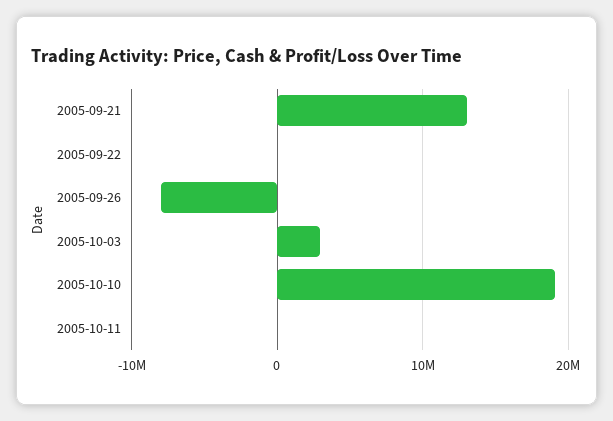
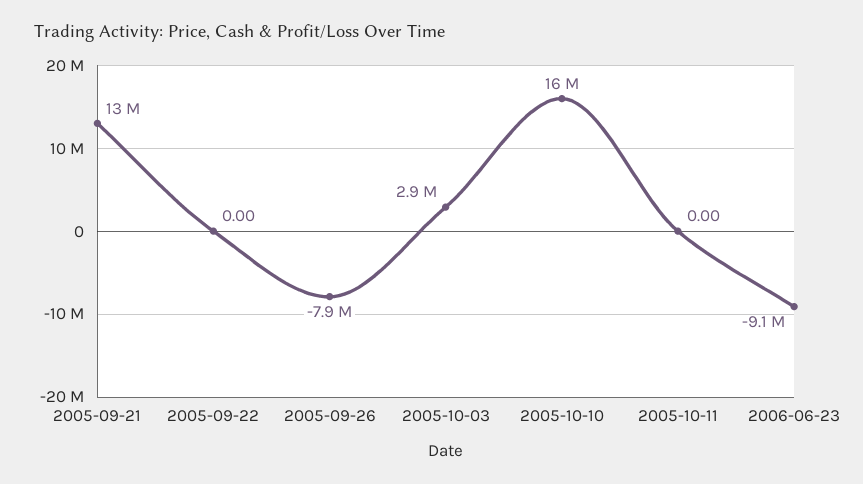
2005-10-10: 19000000 -> 16000000
2006-06-23: none -> -9100000

